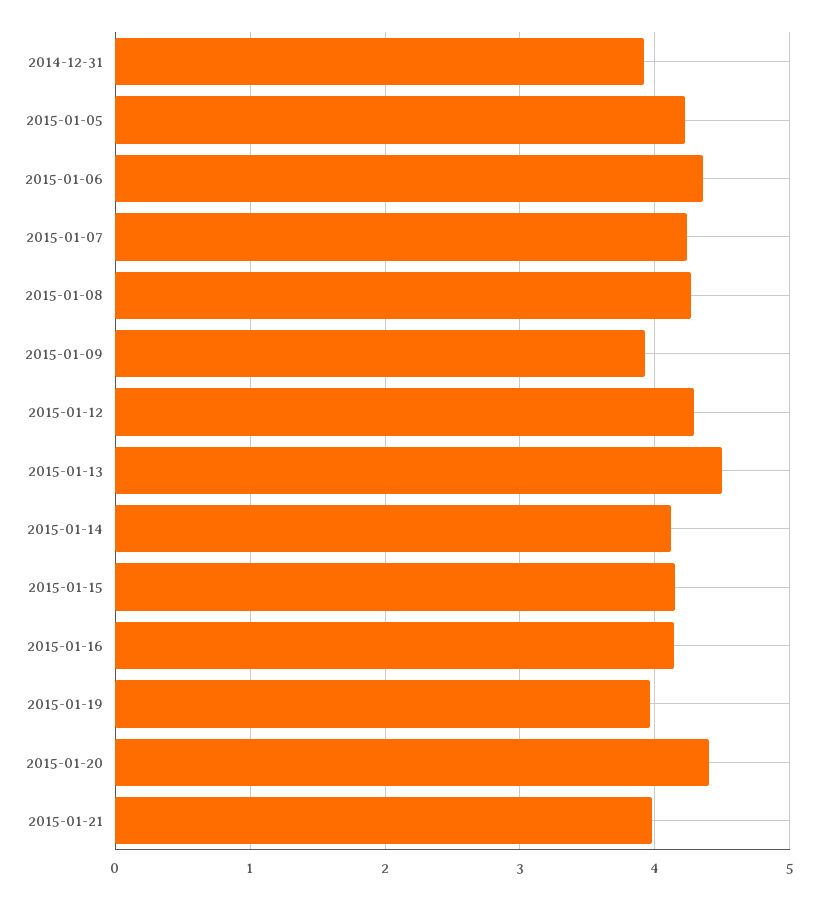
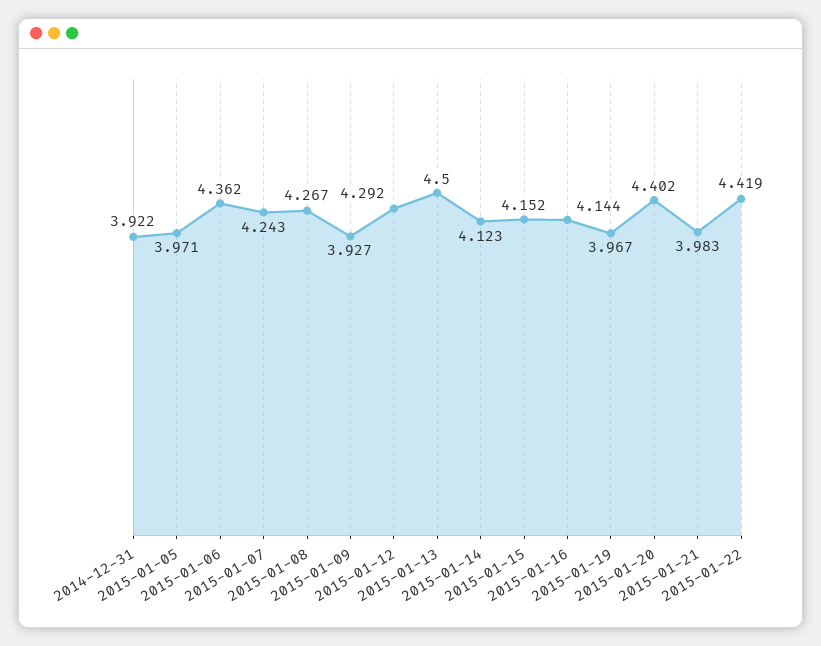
2015-01-05: 4.2 -> 3.971
2015-01-22: none -> 4.419

